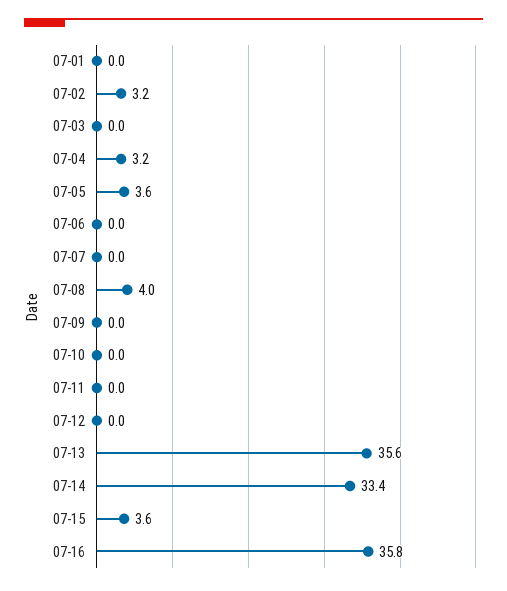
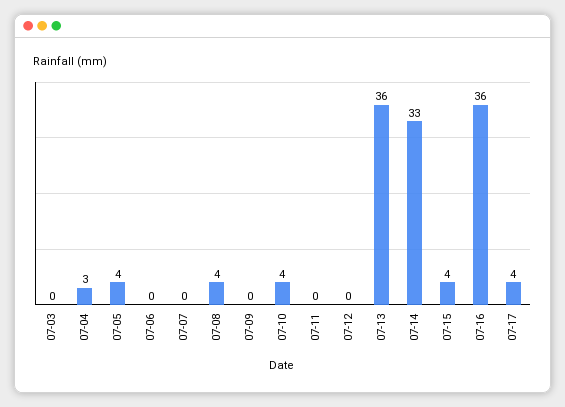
07-01: 0 -> none
07-02: 3.2 -> none
07-10: 0 -> 4
07-17: none -> 4

